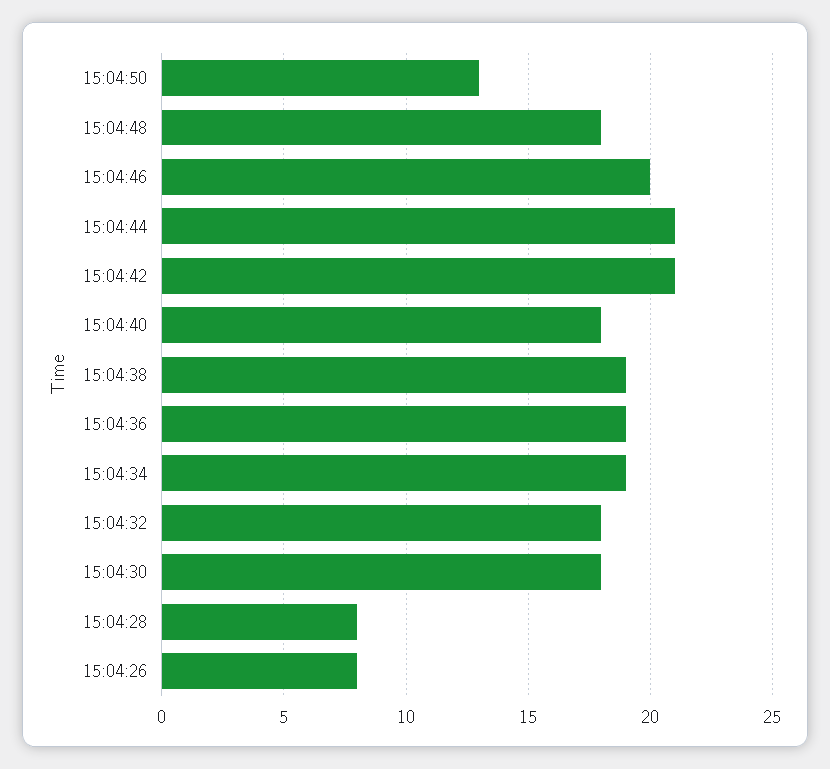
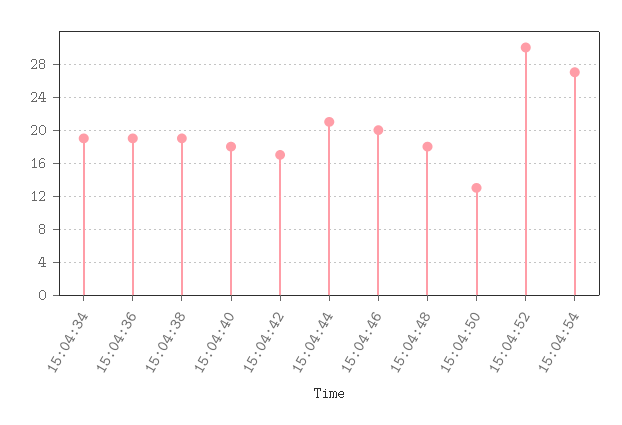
15:04:42: 21 -> 17
15:04:32: 18 -> none
15:04:30: 18 -> none
15:04:28: 8 -> none
15:04:26: 8 -> none
15:04:52: none -> 30
15:04:54: none -> 27

